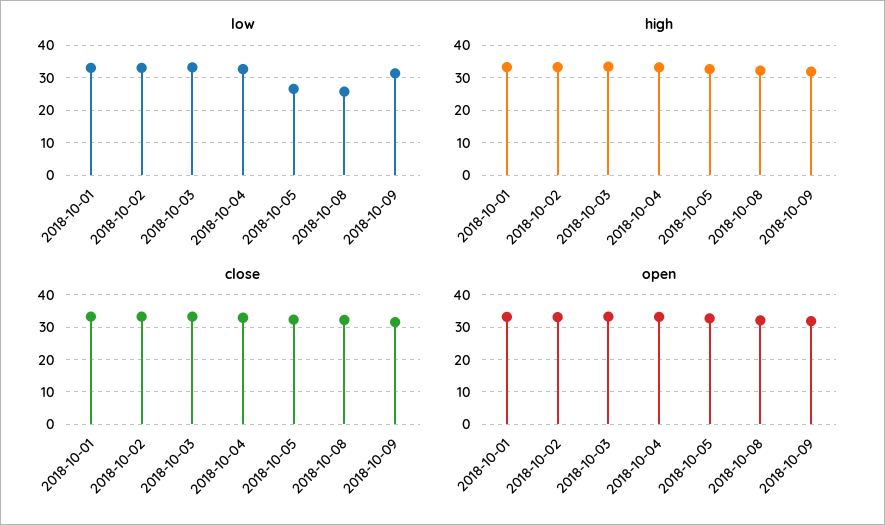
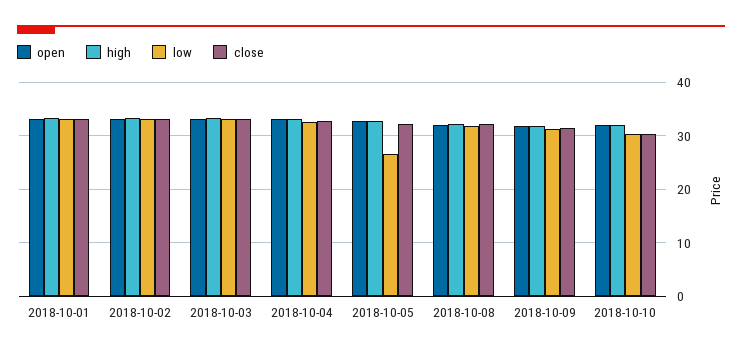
low, 2018-10-08: 26 -> 32
open, 2018-10-10: none -> 32
high, 2018-10-10: none -> 32
low, 2018-10-10: none -> 30
close, 2018-10-10: none -> 30

